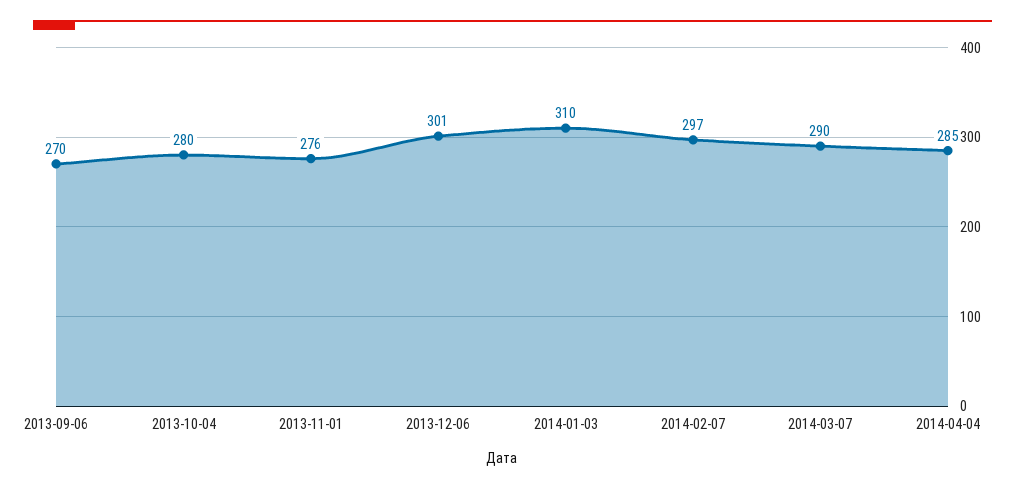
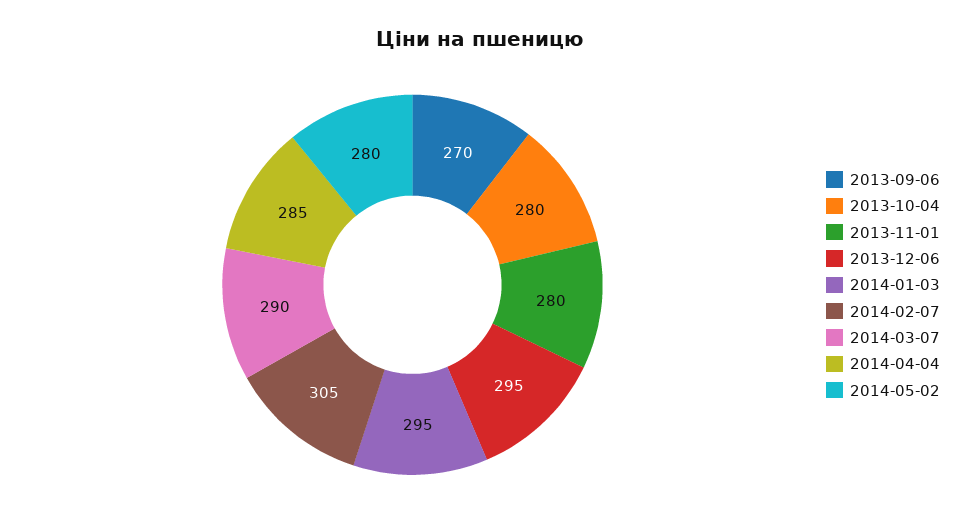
2013-11-01: 276 -> 280
2013-12-06: 301 -> 295
2014-01-03: 310 -> 295
2014-02-07: 297 -> 305
2014-05-02: none -> 280

